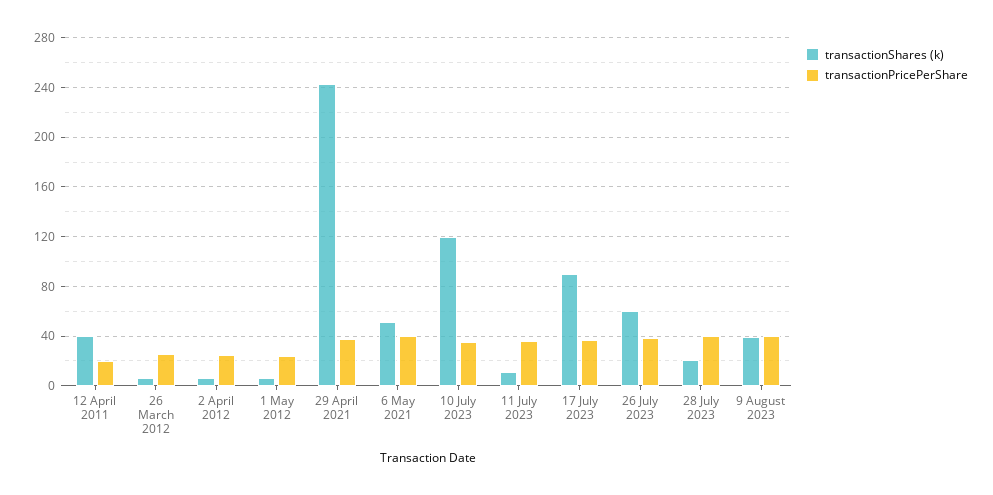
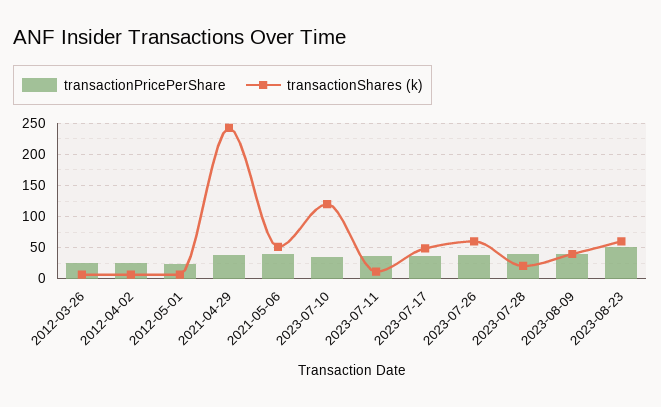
transactionShares (k), 12 April 2011: 40 -> none
transactionPricePerShare, 12 April 2011: 20 -> none
transactionShares (k), 17 July 2023: 90 -> 50
transactionPricePerShare, 2023-08-23: none -> 50
transactionShares (k), 2023-08-23: none -> 60

